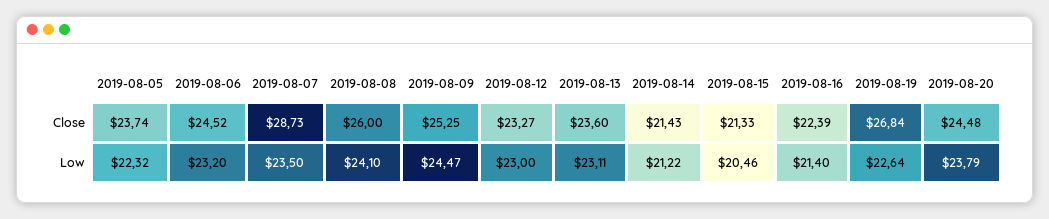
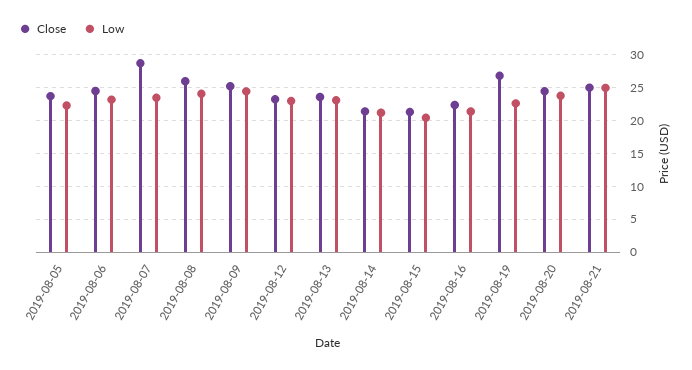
Close, 2019-08-21: none -> 25
Low, 2019-08-21: none -> 25

